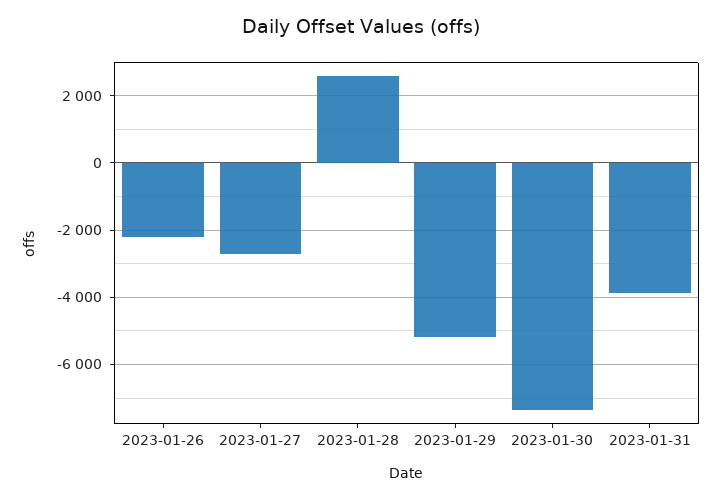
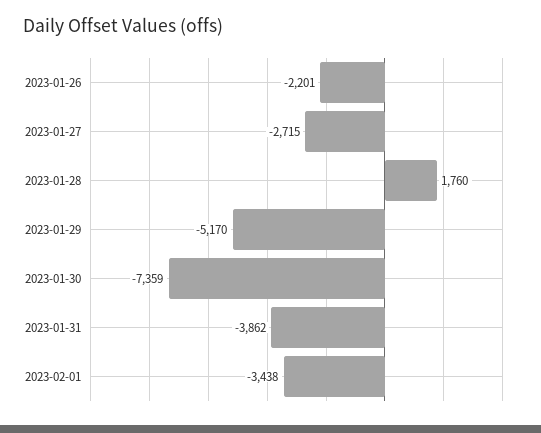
2023-01-28: 2600 -> 1760
2023-02-01: none -> -3438

